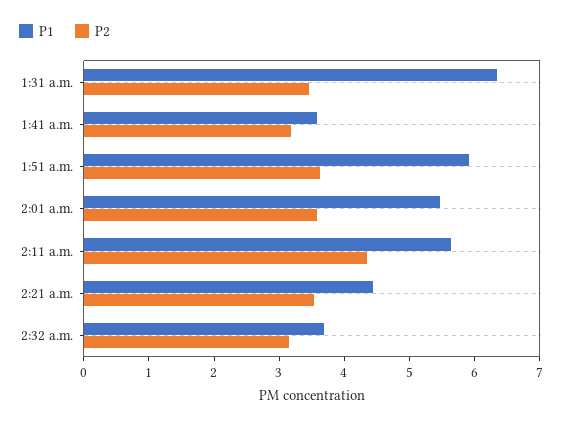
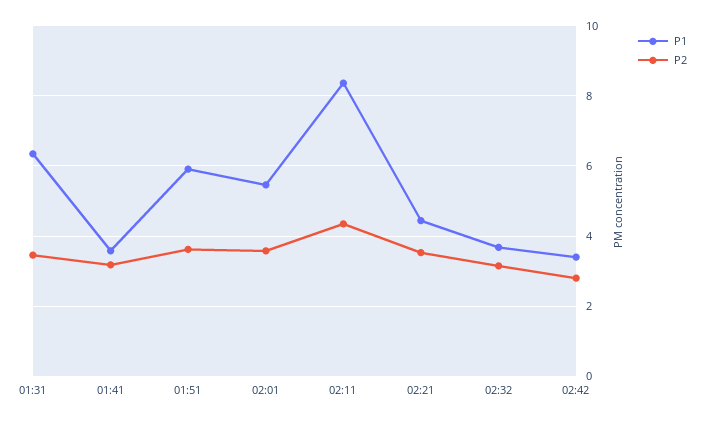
P1, 2:11 a.m.: 5.6 -> 8.4
P1, 02:42: none -> 3.4
P2, 02:42: none -> 2.8

